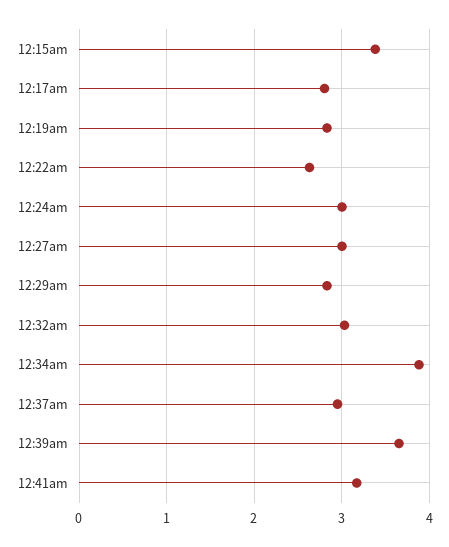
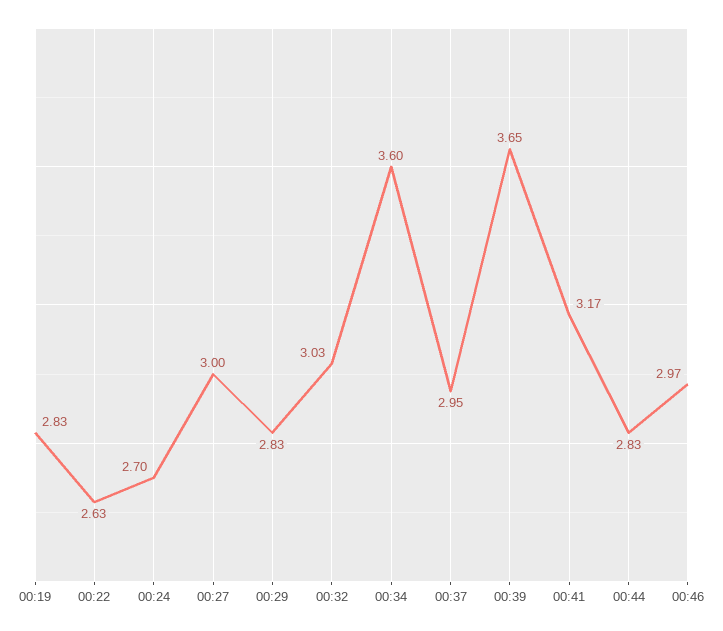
12:15am: 3.4 -> none
12:17am: 2.8 -> none
12:24am: 3 -> 2.7
12:34am: 3.9 -> 3.6
00:44: none -> 2.83
00:46: none -> 2.97

